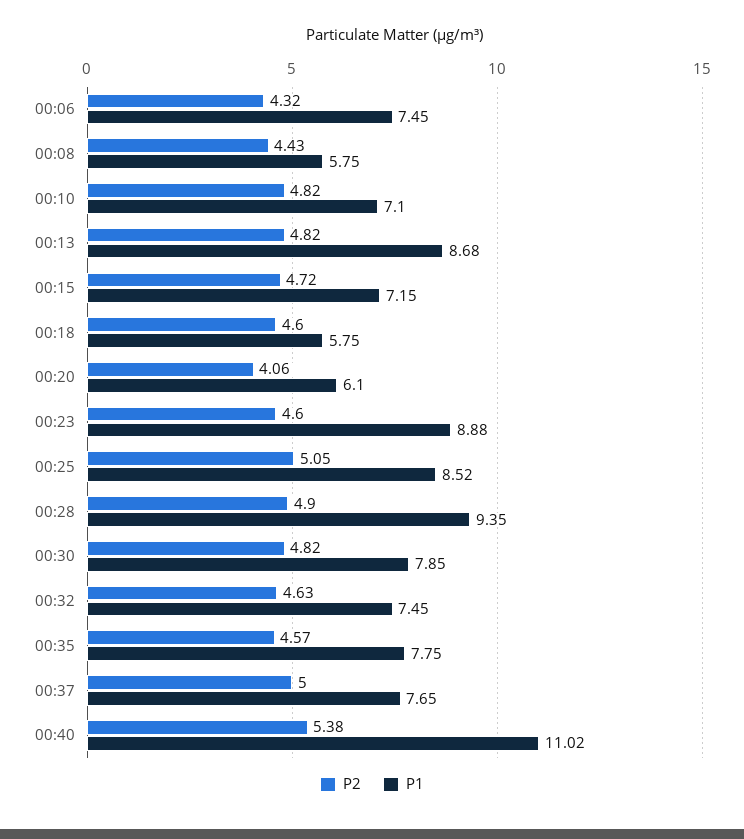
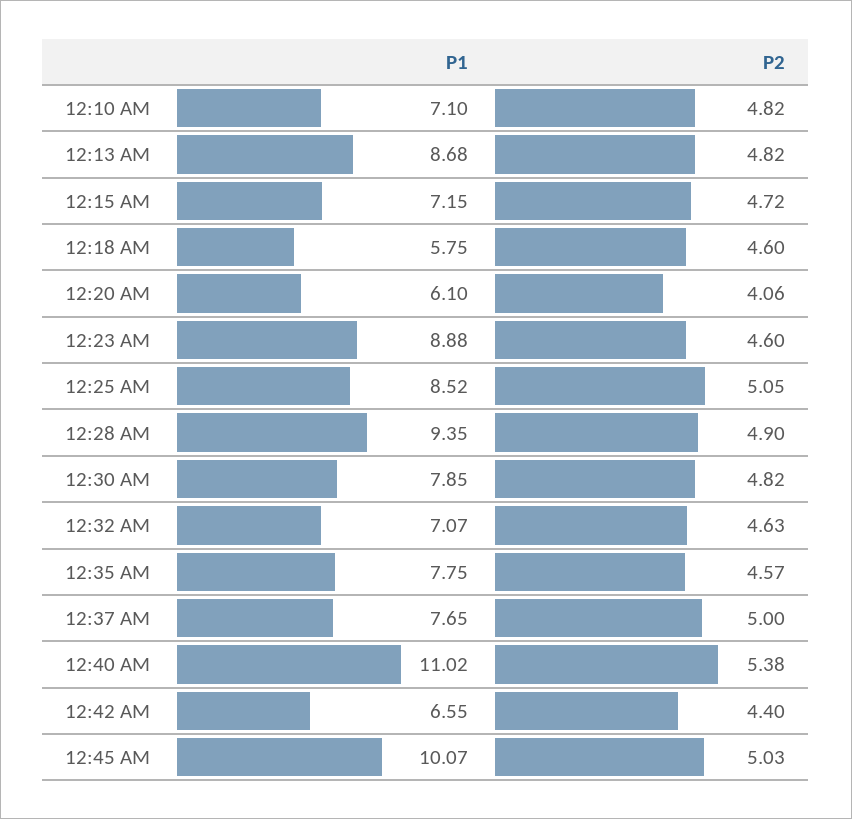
P2, 00:06: 4.32 -> none
P1, 00:06: 7.45 -> none
P2, 00:08: 4.43 -> none
P1, 00:08: 5.75 -> none
P1, 00:32: 7.45 -> 7.07
P1, 12:42 AM: none -> 6.55
P2, 12:42 AM: none -> 4.4
P1, 12:45 AM: none -> 10.07
P2, 12:45 AM: none -> 5.03

